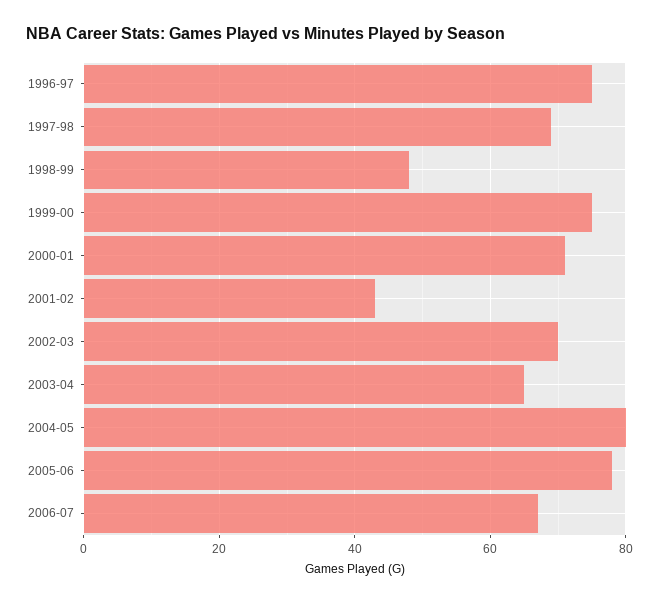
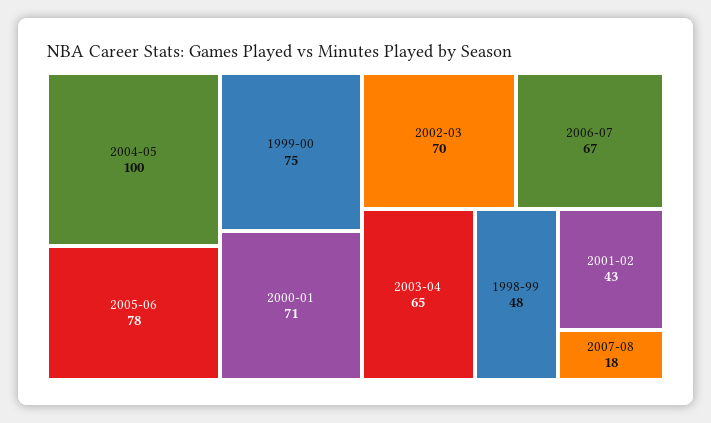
1996-97: 75 -> none
1997-98: 70 -> none
2004-05: 80 -> 100
2007-08: none -> 18

